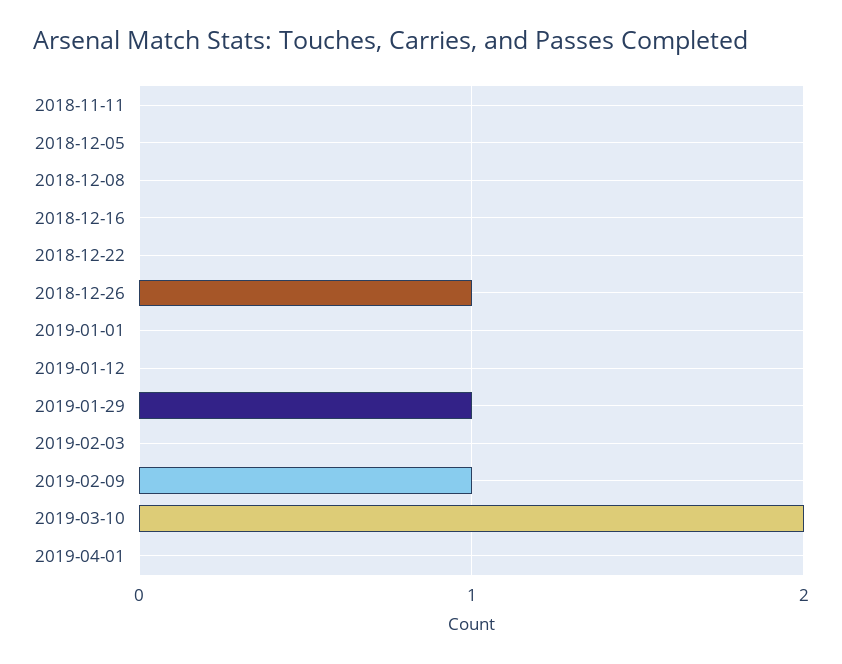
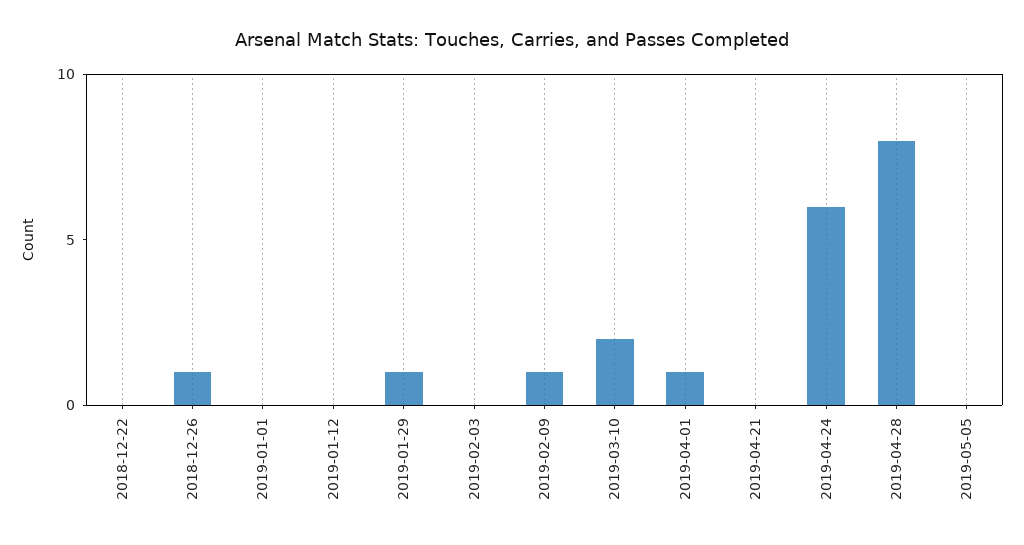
2018-11-11: 0 -> none
2018-12-05: 0 -> none
2018-12-08: 0 -> none
2018-12-16: 0 -> none
2019-04-01: 0 -> 1
2019-04-21: none -> 0
2019-04-24: none -> 6
2019-04-28: none -> 8
2019-05-05: none -> 0

